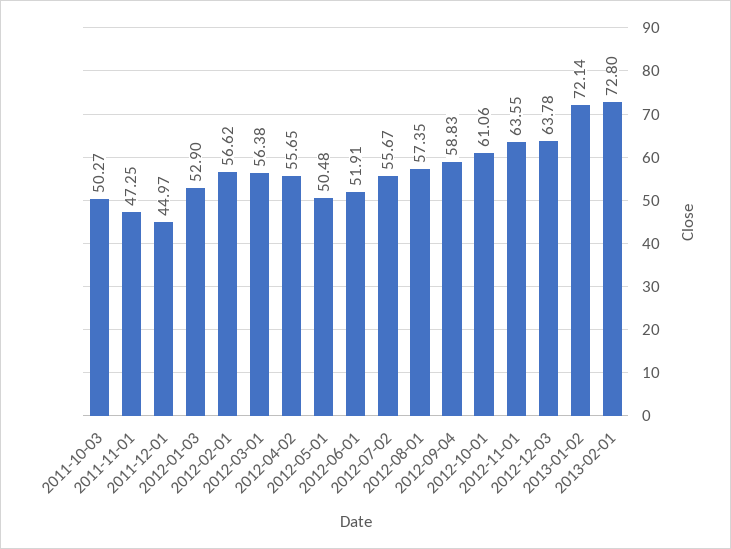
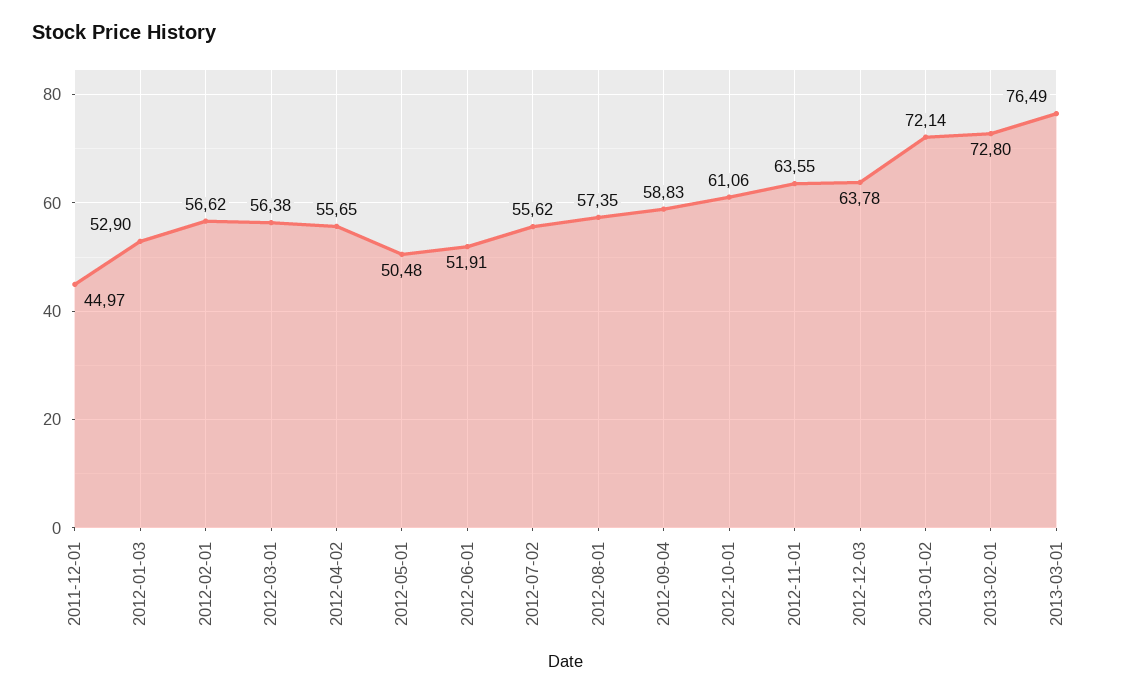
2011-10-03: 50.27 -> none
2011-11-01: 47.25 -> none
2012-07-02: 55.67 -> 55.62
2013-03-01: none -> 76.49

